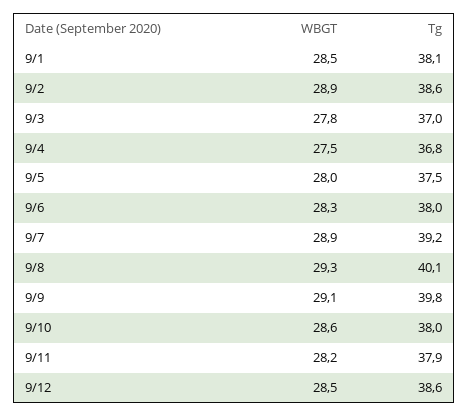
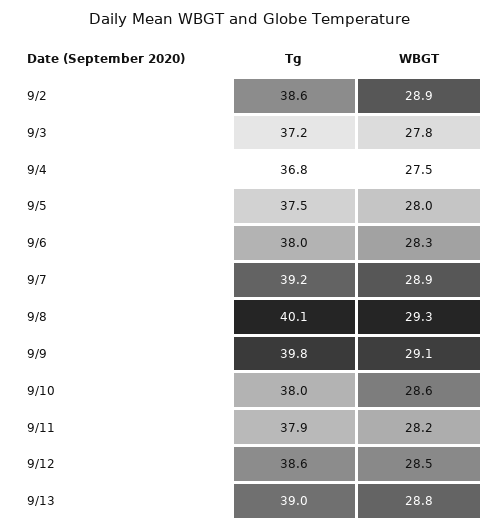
WBGT, 9/1: 28.5 -> none
Tg, 9/1: 38.1 -> none
Tg, 9/3: 37 -> 37.2
Tg, 9/13: none -> 39
WBGT, 9/13: none -> 28.8

